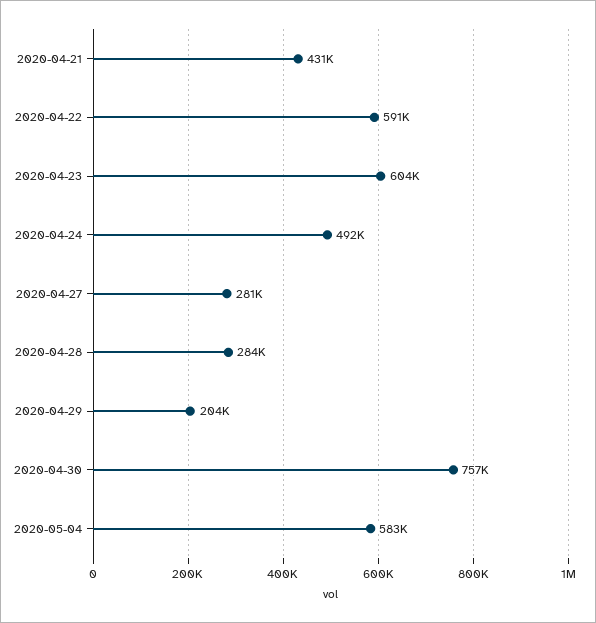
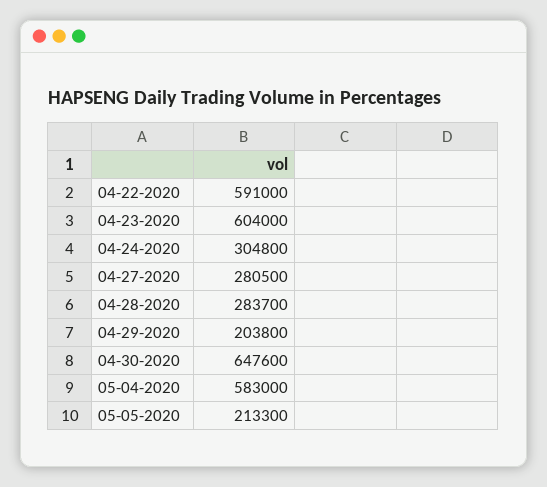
2020-04-21: 431000 -> none
2020-04-24: 492000 -> 304800
2020-04-30: 757000 -> 647600
05-05-2020: none -> 213300

